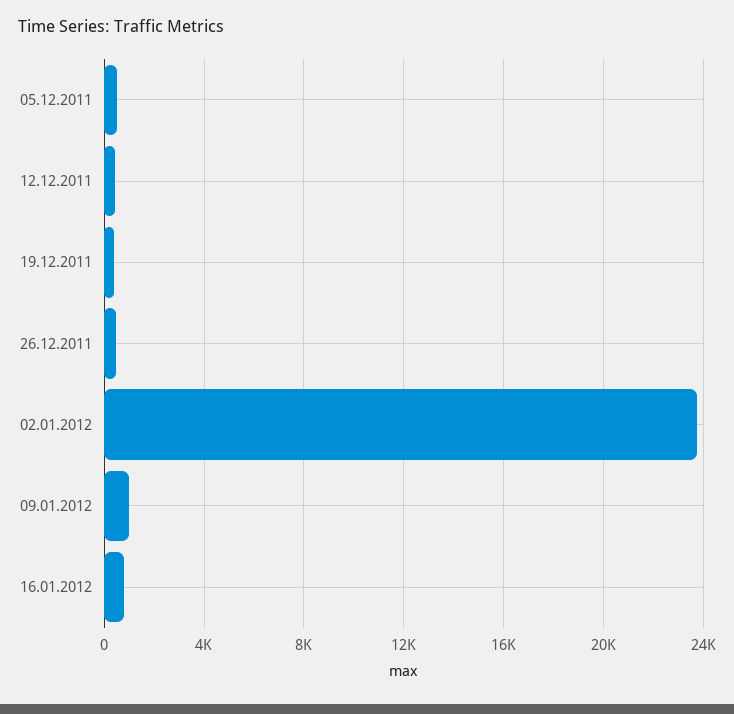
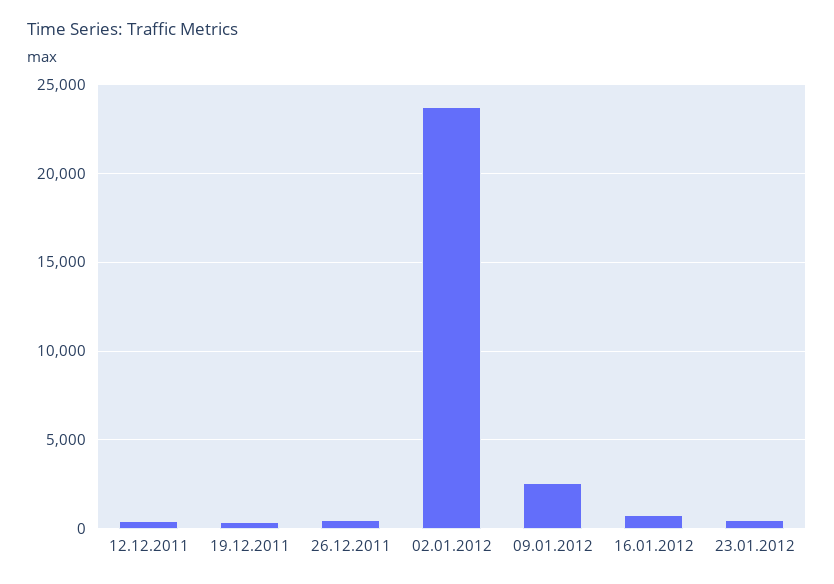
05.12.2011: 500 -> none
09.01.2012: 1000 -> 2500
23.01.2012: none -> 500

